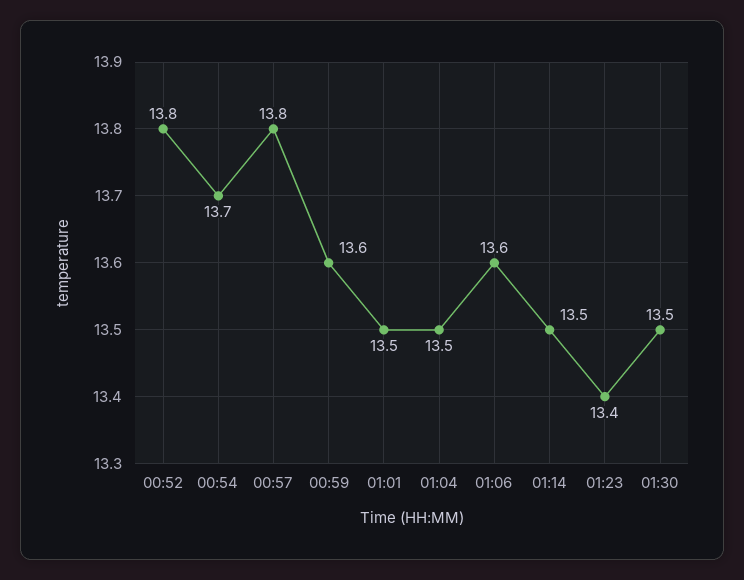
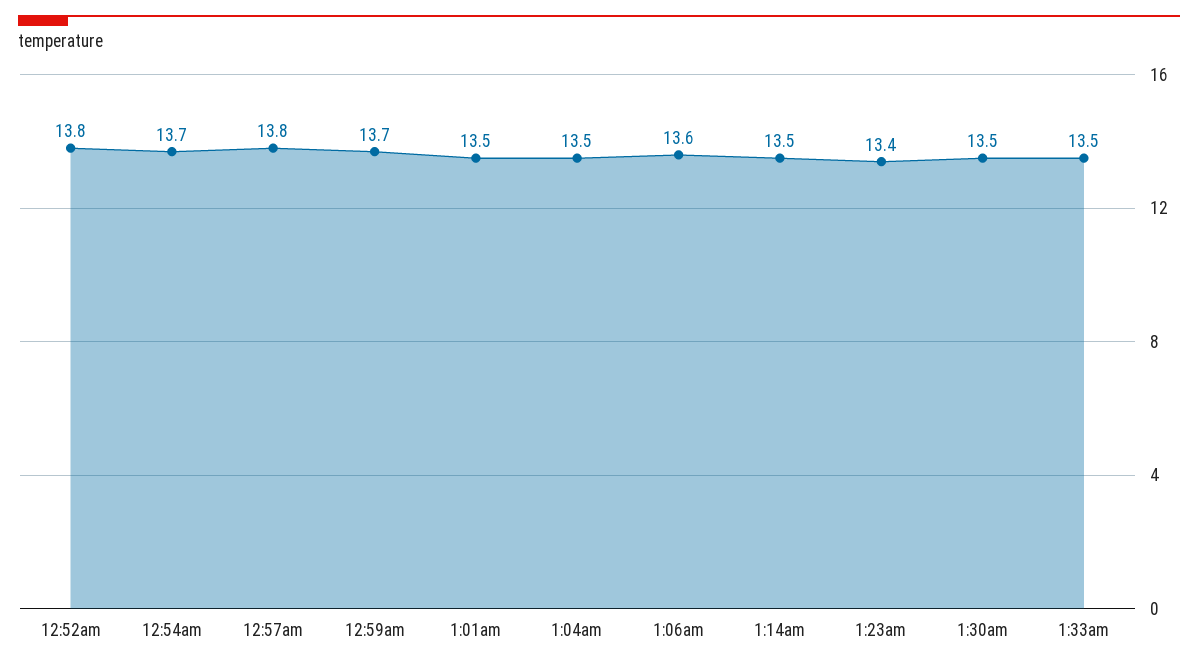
00:59: 13.6 -> 13.7
1:33am: none -> 13.5

